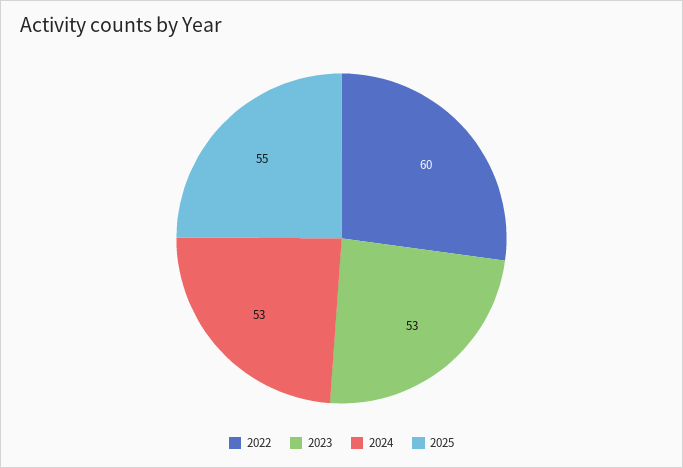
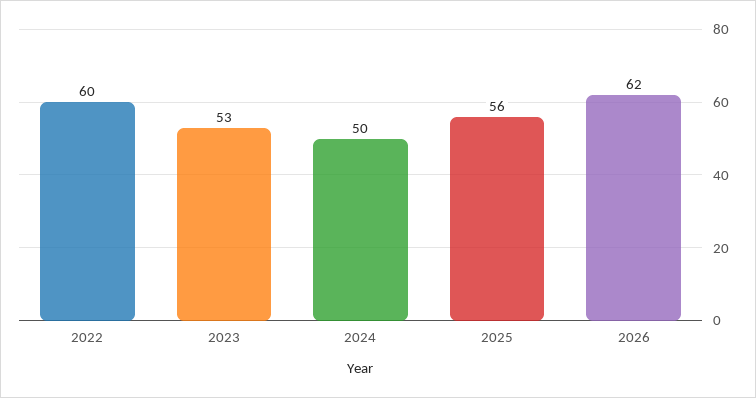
2024: 53 -> 50
2025: 55 -> 56
2026: none -> 62

